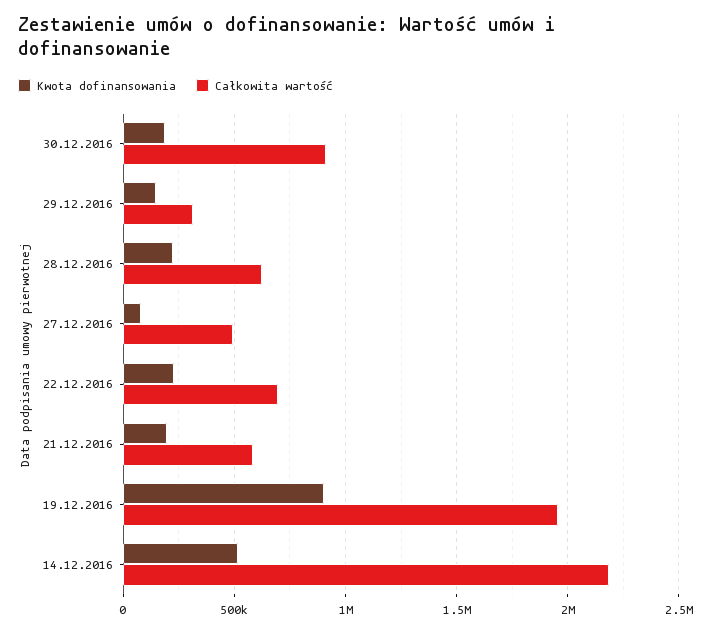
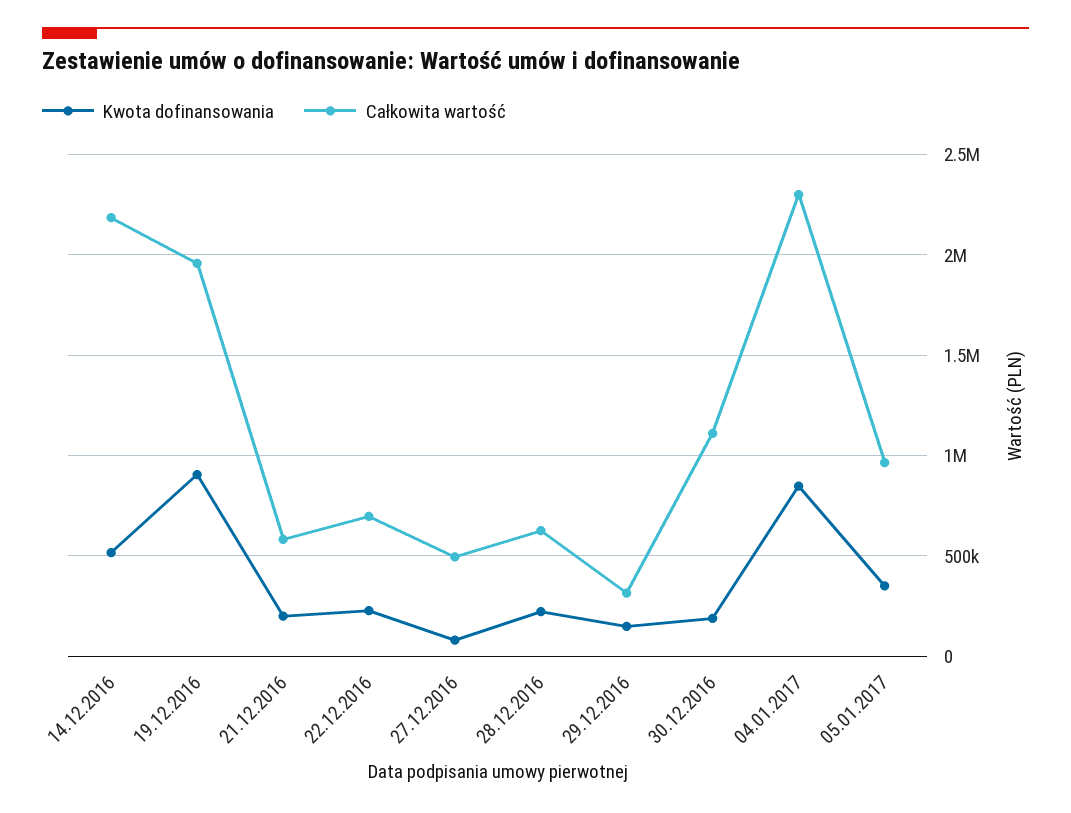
Całkowita wartość, 30.12.2016: 900000 -> 1100000
Kwota dofinansowania, 04.01.2017: none -> 850000
Całkowita wartość, 04.01.2017: none -> 2300000
Kwota dofinansowania, 05.01.2017: none -> 350000
Całkowita wartość, 05.01.2017: none -> 950000

